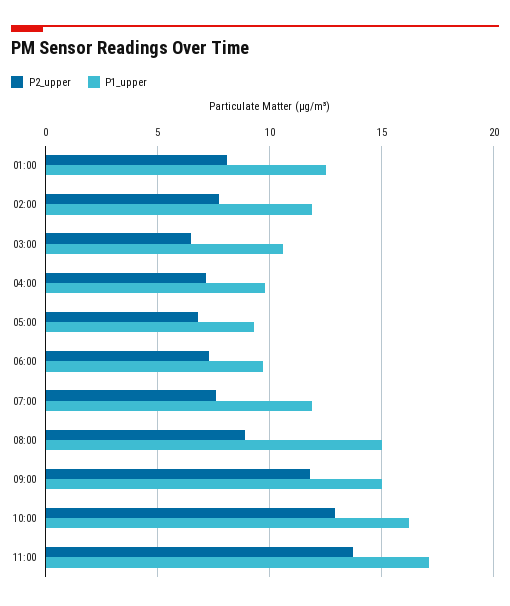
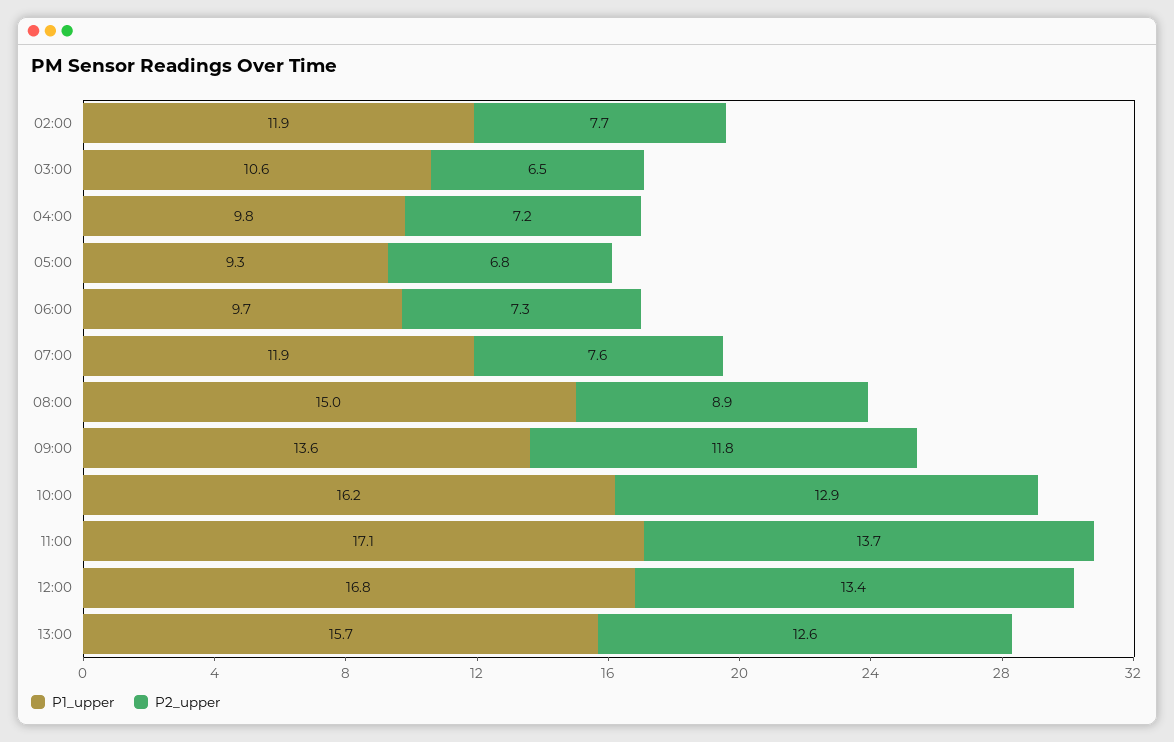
P2_upper, 01:00: 8 -> none
P1_upper, 01:00: 12.5 -> none
P1_upper, 09:00: 15 -> 13.6
P1_upper, 12:00: none -> 16.8
P2_upper, 12:00: none -> 13.4
P1_upper, 13:00: none -> 15.7
P2_upper, 13:00: none -> 12.6

